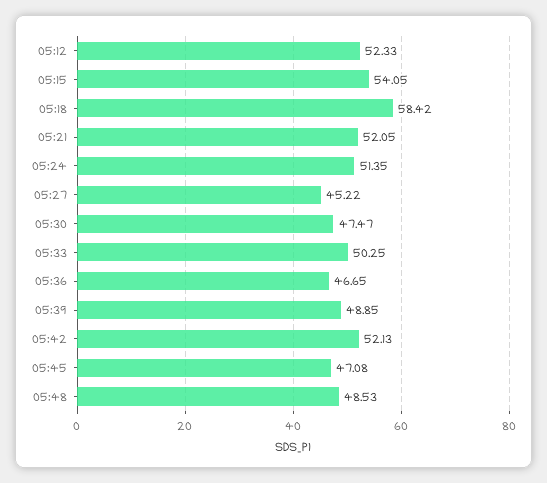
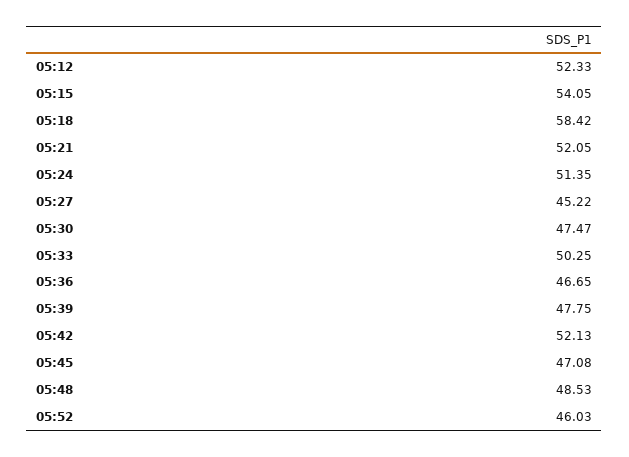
05:39: 48.85 -> 47.75
05:52: none -> 46.03

